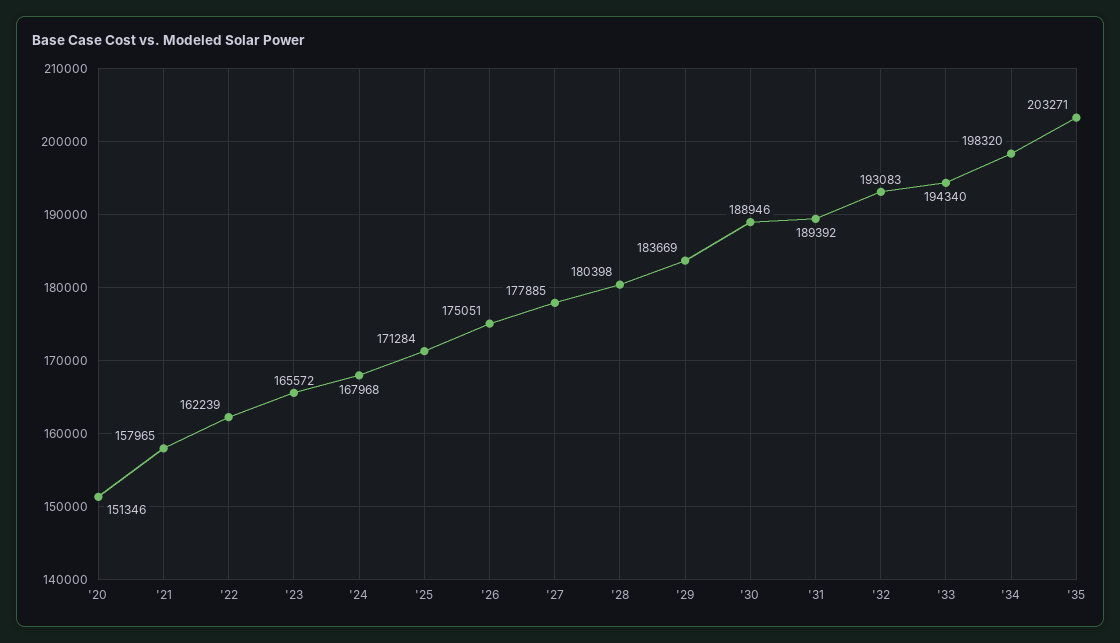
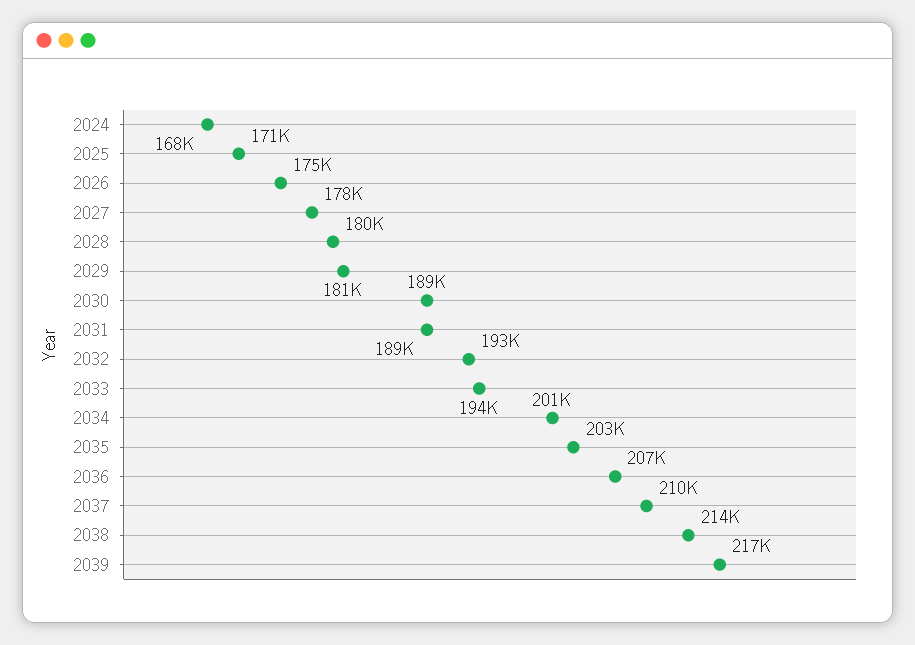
'20: 151346 -> none
'21: 157965 -> none
'22: 162239 -> none
'23: 165572 -> none
'29: 183669 -> 181000
'34: 198320 -> 201000
2036: none -> 207000
2037: none -> 210000
2038: none -> 214000
2039: none -> 217000

